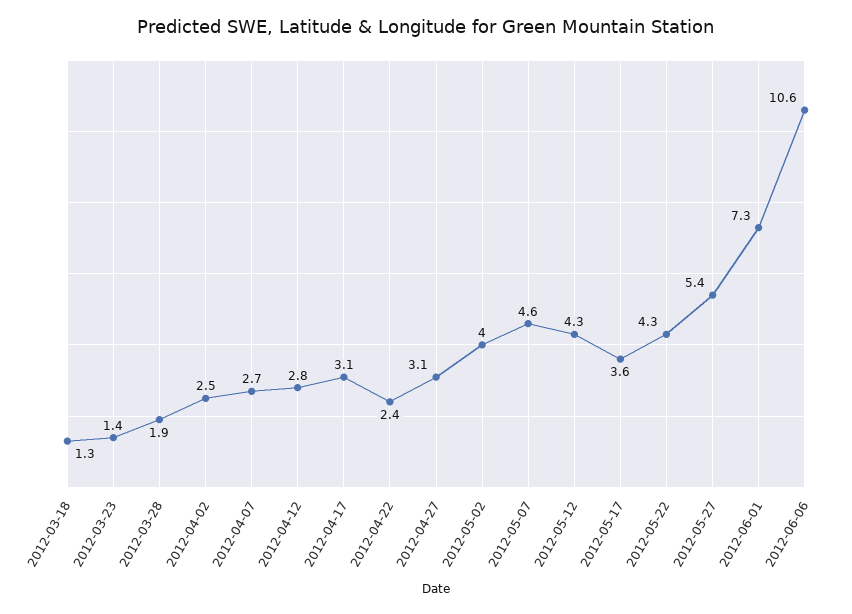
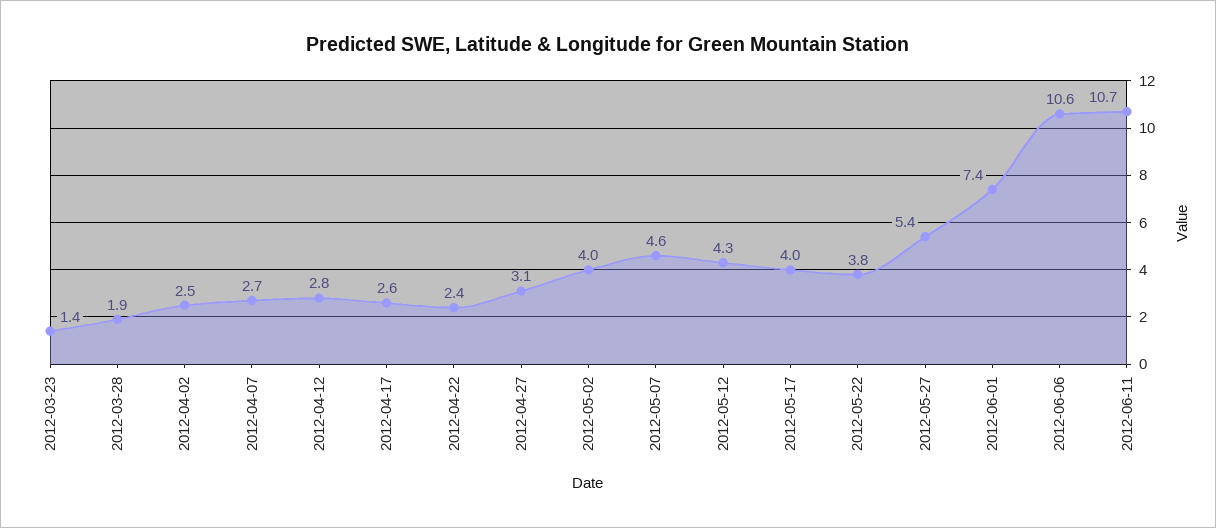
2012-03-18: 1.3 -> none
2012-04-17: 3.1 -> 2.6
2012-05-17: 3.6 -> 4
2012-05-22: 4.3 -> 3.8
2012-06-01: 7.3 -> 7.4
2012-06-11: none -> 10.7

